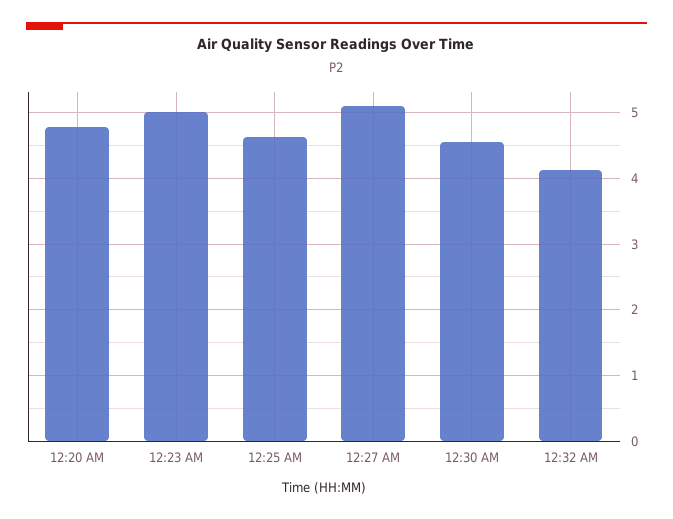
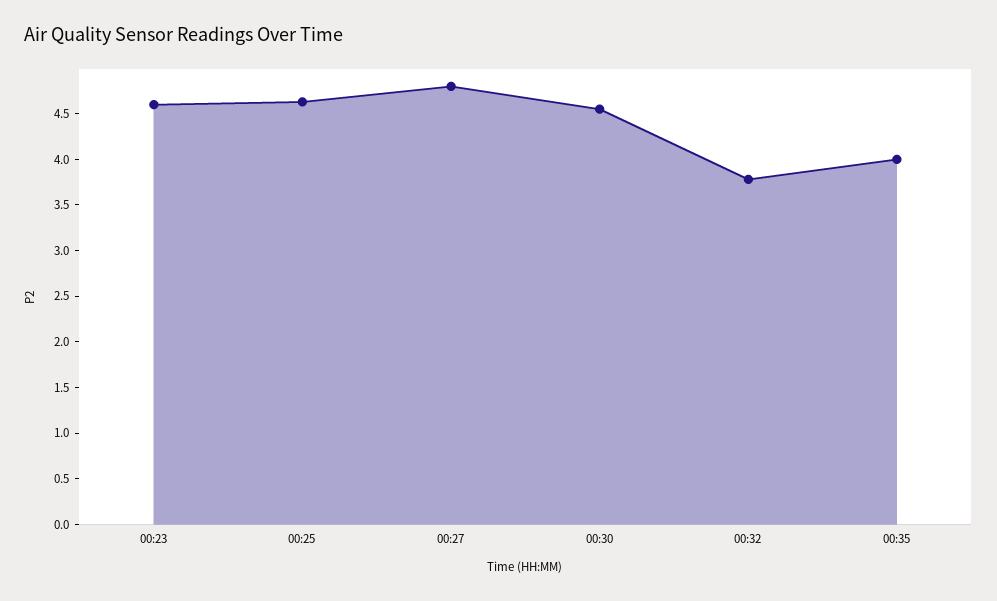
12:20 AM: 4.8 -> none
12:23 AM: 5 -> 4.6
12:27 AM: 5.1 -> 4.8
12:32 AM: 4.1 -> 3.8
00:35: none -> 4

